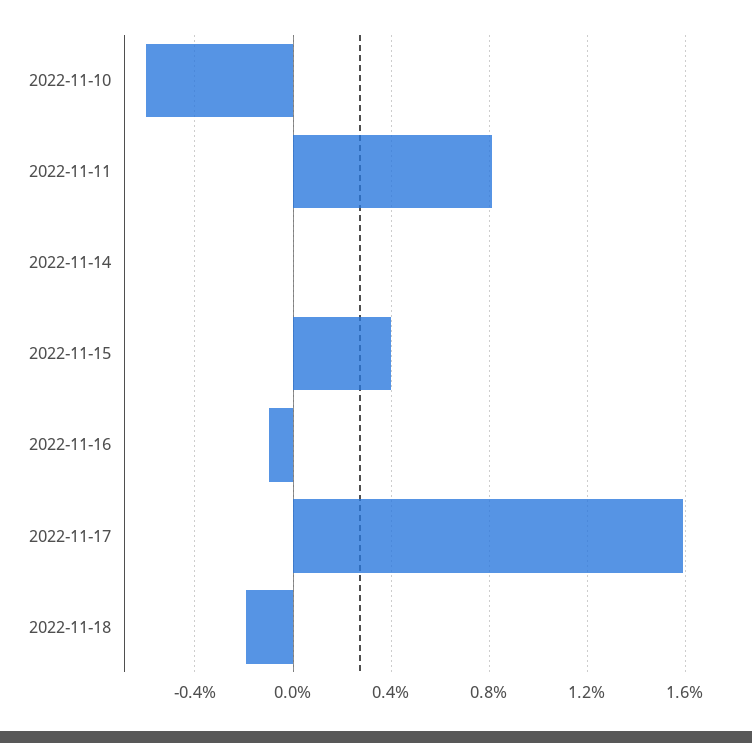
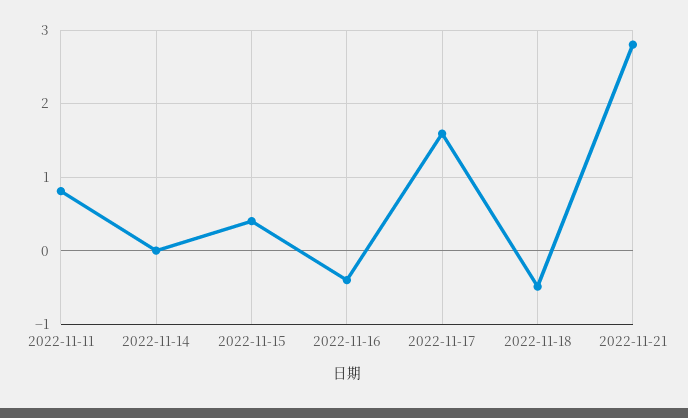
2022-11-10: -0.6 -> none
2022-11-16: -0.1 -> -0.4
2022-11-18: -0.2 -> -0.5
2022-11-21: none -> 2.8

